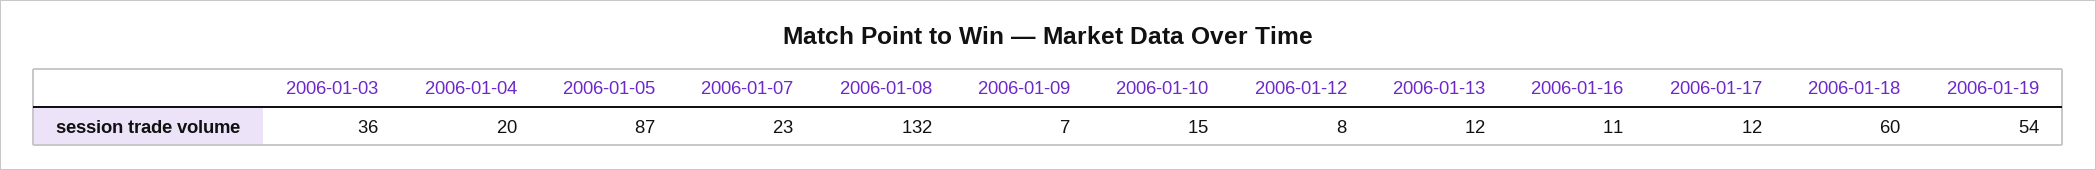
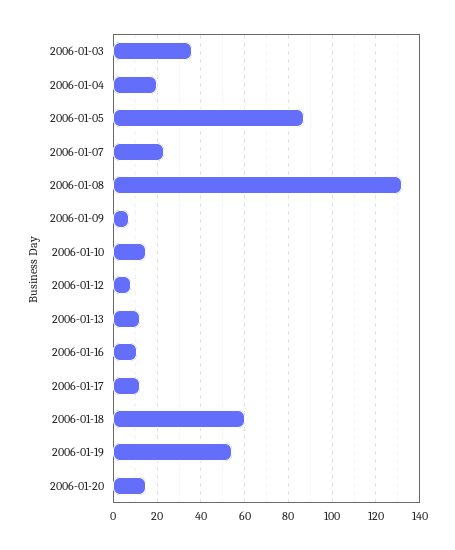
2006-01-20: none -> 15

